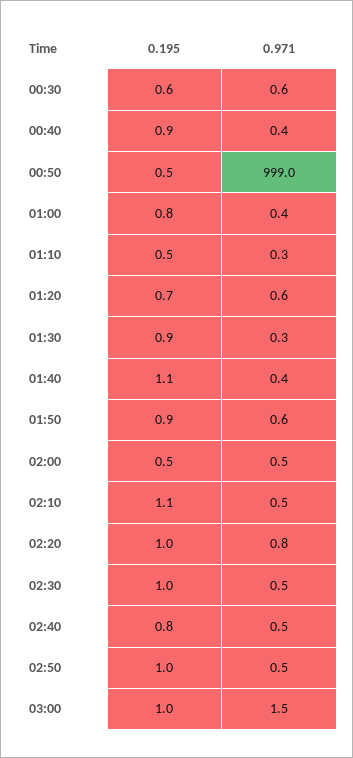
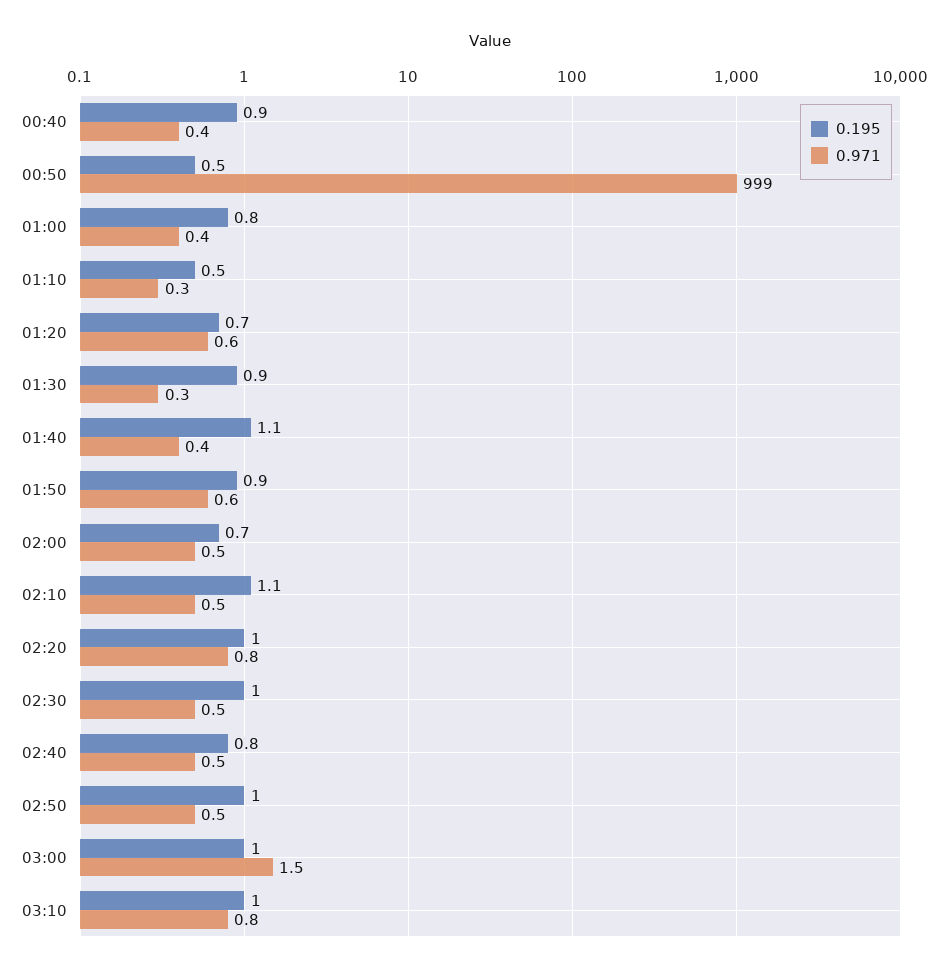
0.195, 00:30: 0.6 -> none
0.971, 00:30: 0.6 -> none
0.195, 02:00: 0.5 -> 0.7
0.195, 03:10: none -> 1
0.971, 03:10: none -> 0.8

